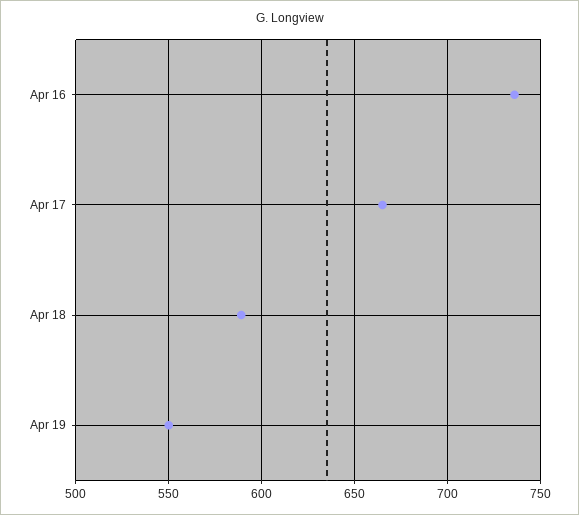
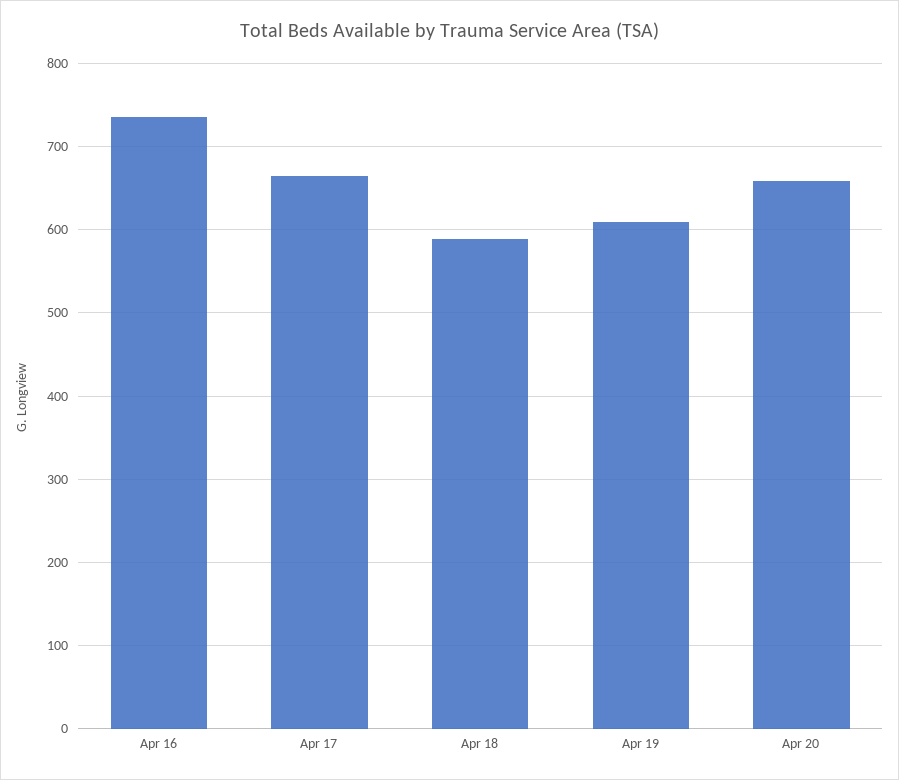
Apr 19: 550 -> 610
Apr 20: none -> 660

